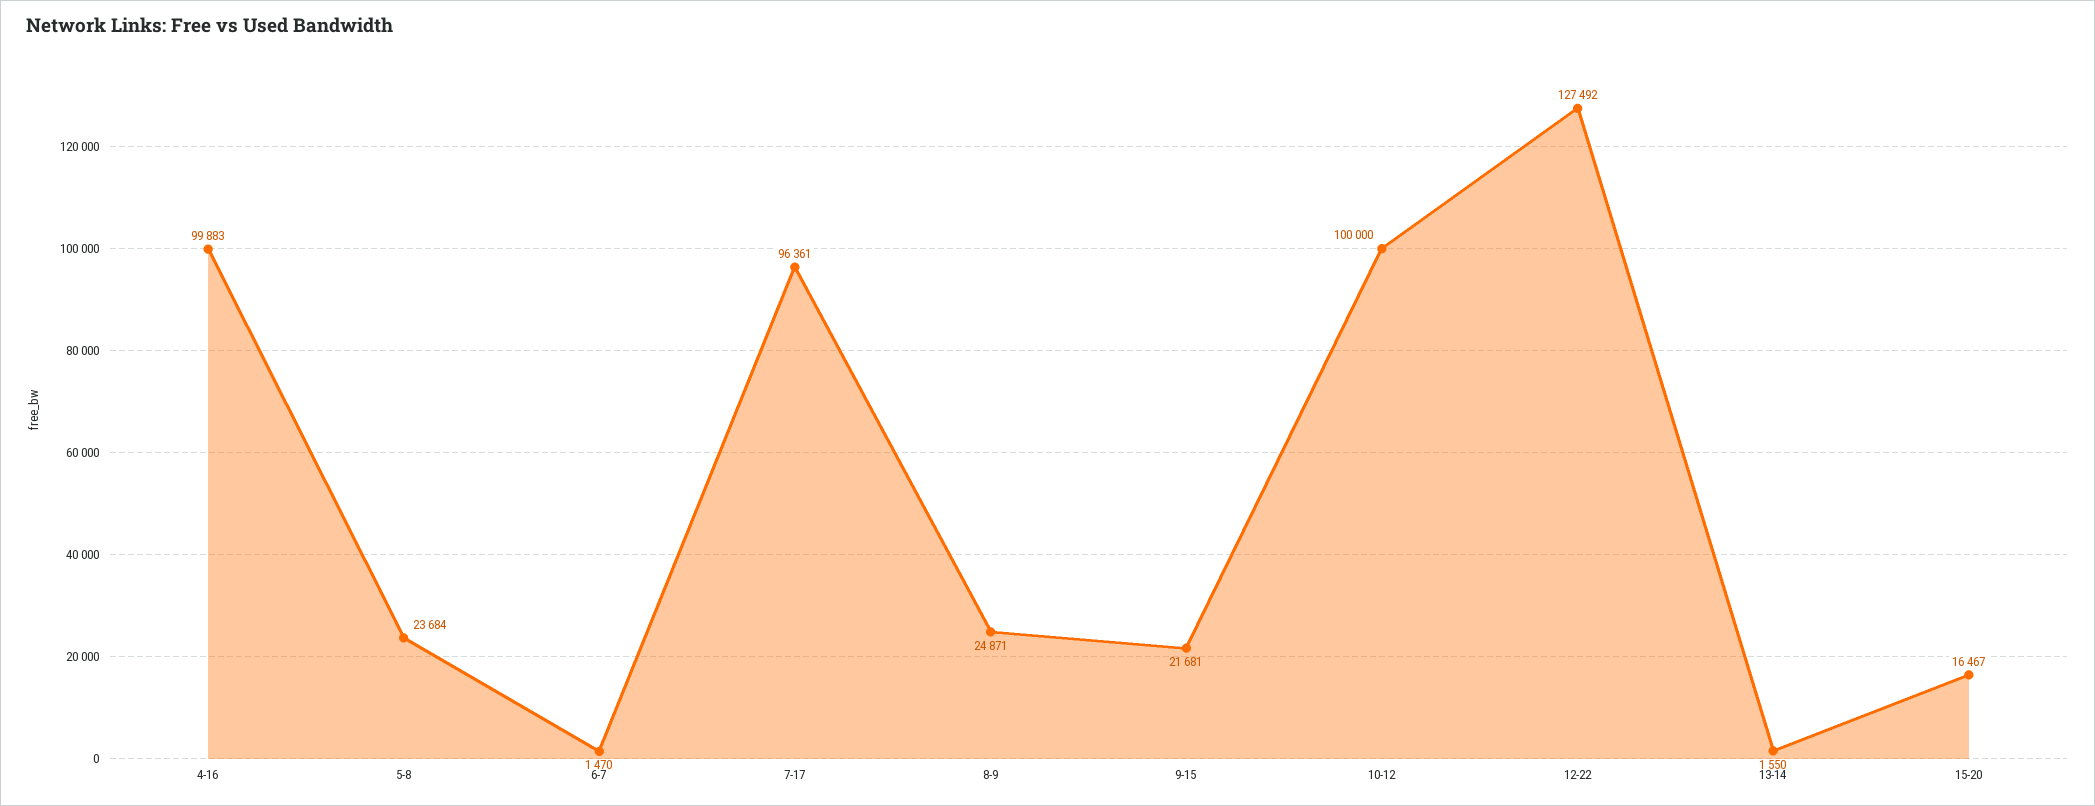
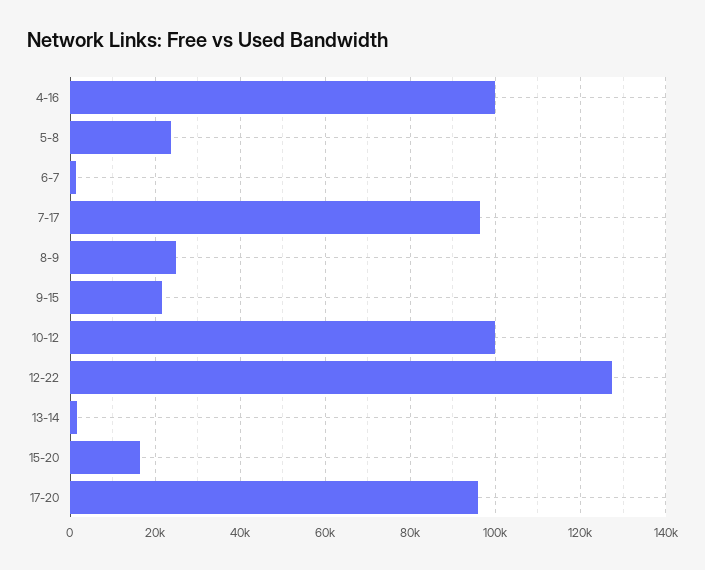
17-20: none -> 96000

